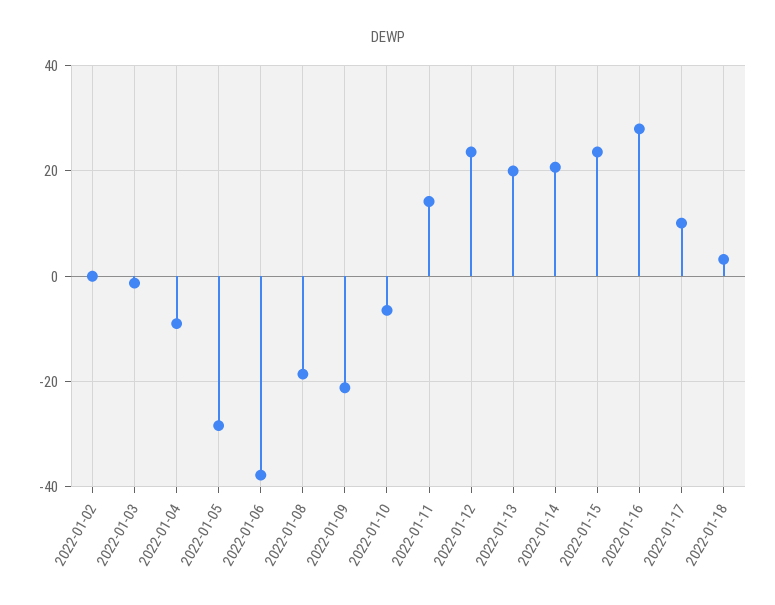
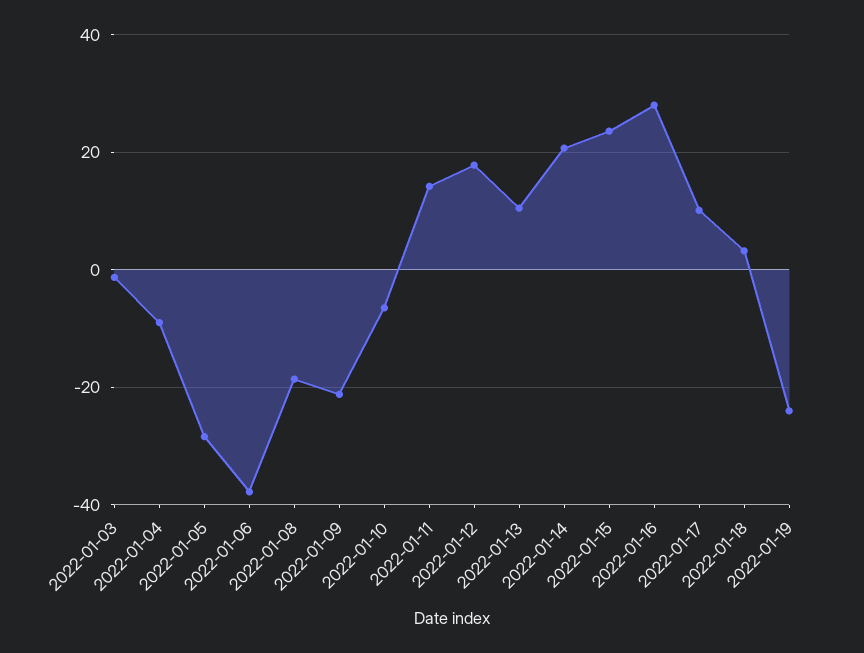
2022-01-02: 0 -> none
2022-01-12: 24 -> 18
2022-01-13: 20 -> 10
2022-01-19: none -> -24

